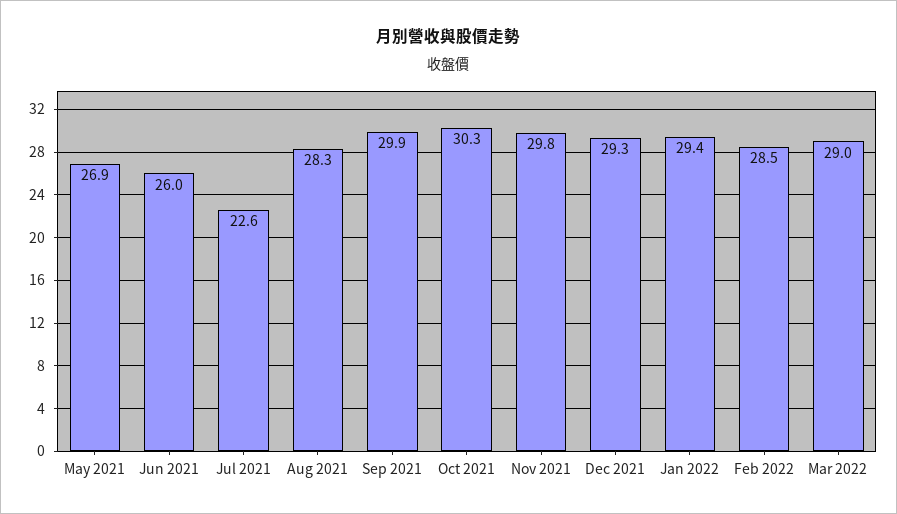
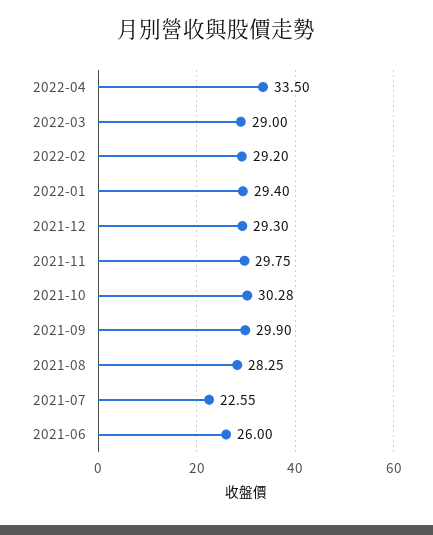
May 2021: 26.9 -> none
Feb 2022: 28.5 -> 29.2
2022-04: none -> 33.5

